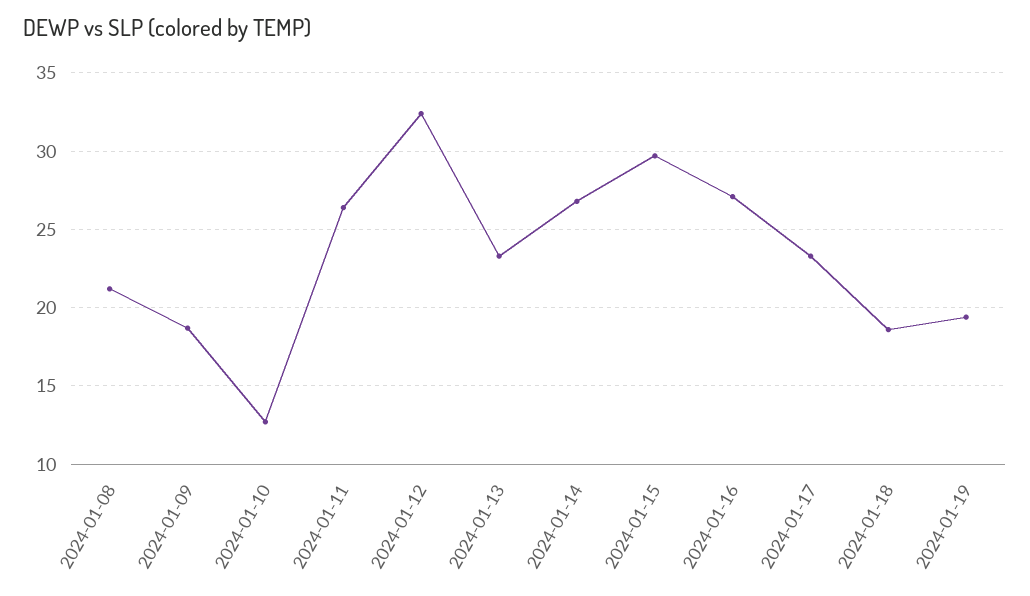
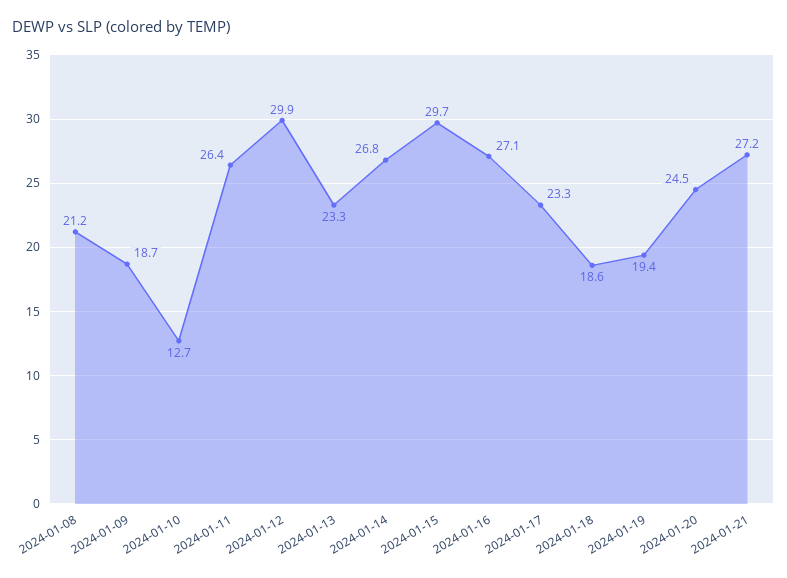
2024-01-12: 32.5 -> 29.9
2024-01-20: none -> 24.5
2024-01-21: none -> 27.2

